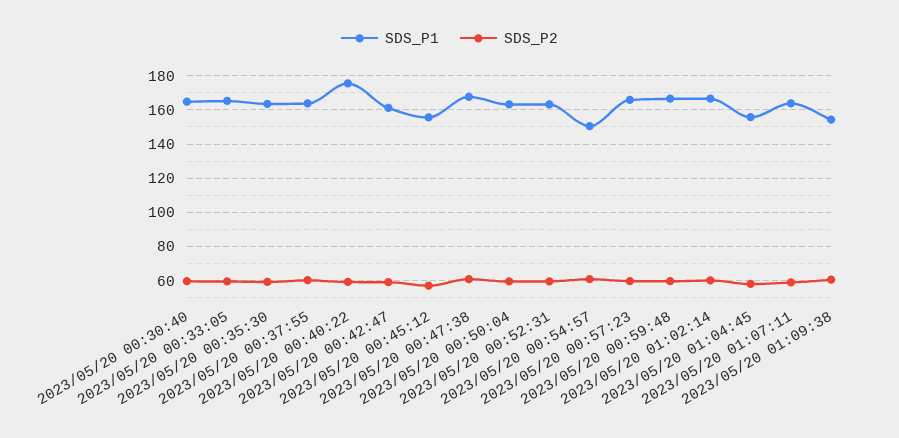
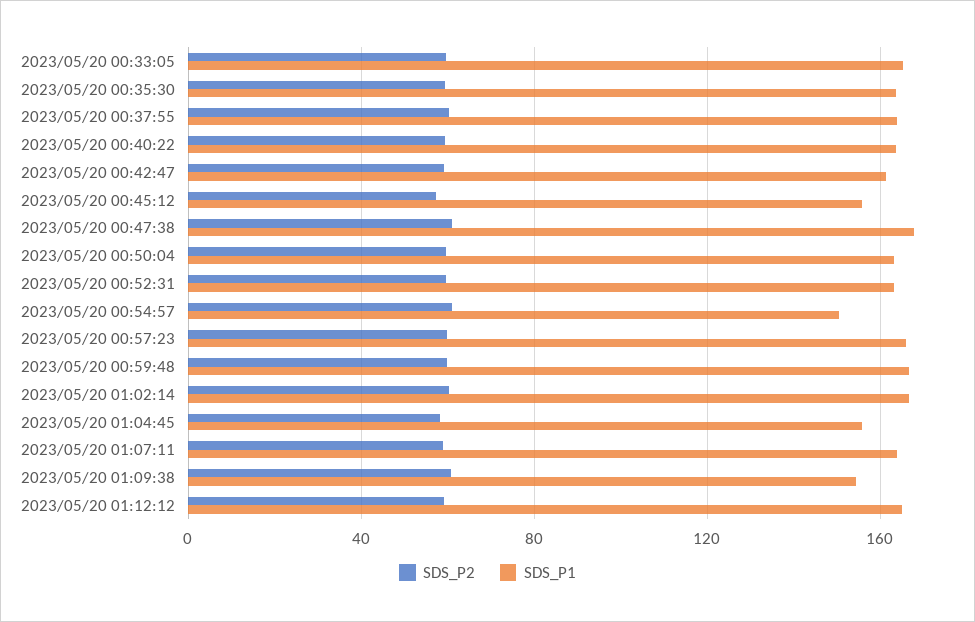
SDS_P1, 2023/05/20 00:30:40: 165 -> none
SDS_P2, 2023/05/20 00:30:40: 60 -> none
SDS_P1, 2023/05/20 00:40:22: 175 -> 165
SDS_P2, 2023/05/20 01:12:12: none -> 60
SDS_P1, 2023/05/20 01:12:12: none -> 165

